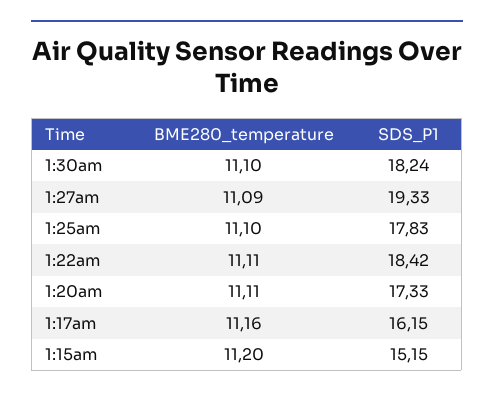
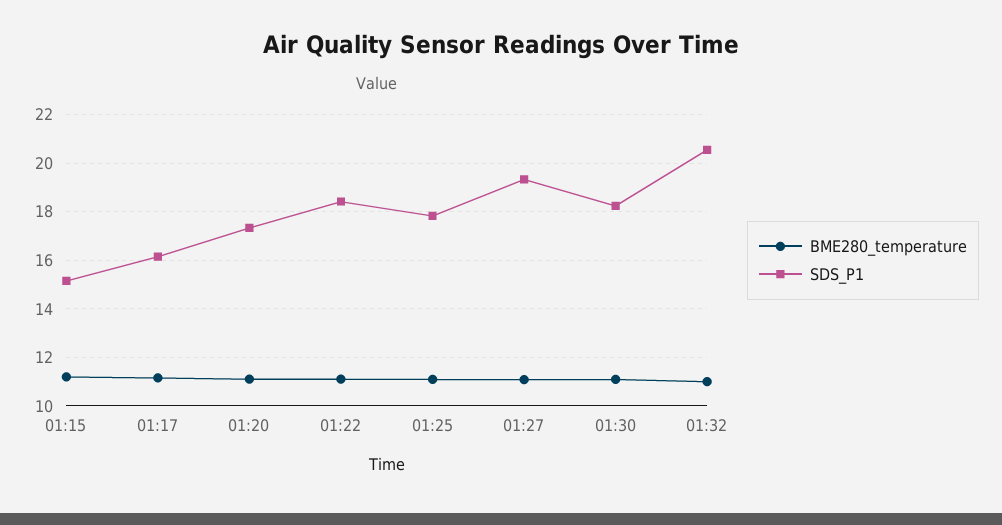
BME280_temperature, 01:32: none -> 11
SDS_P1, 01:32: none -> 20.5

